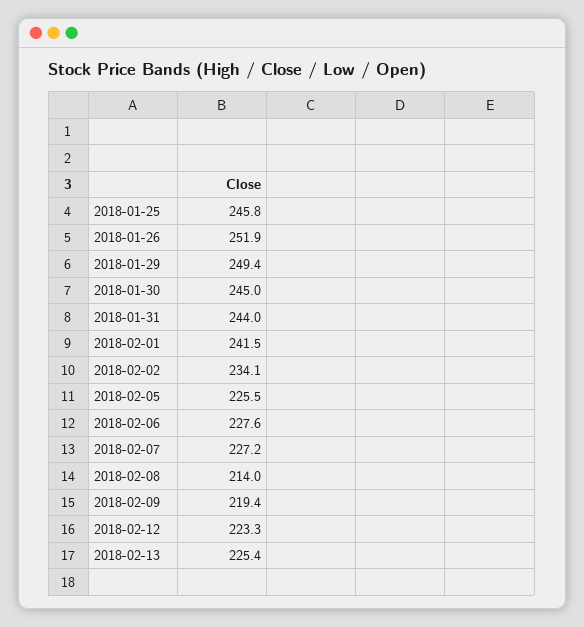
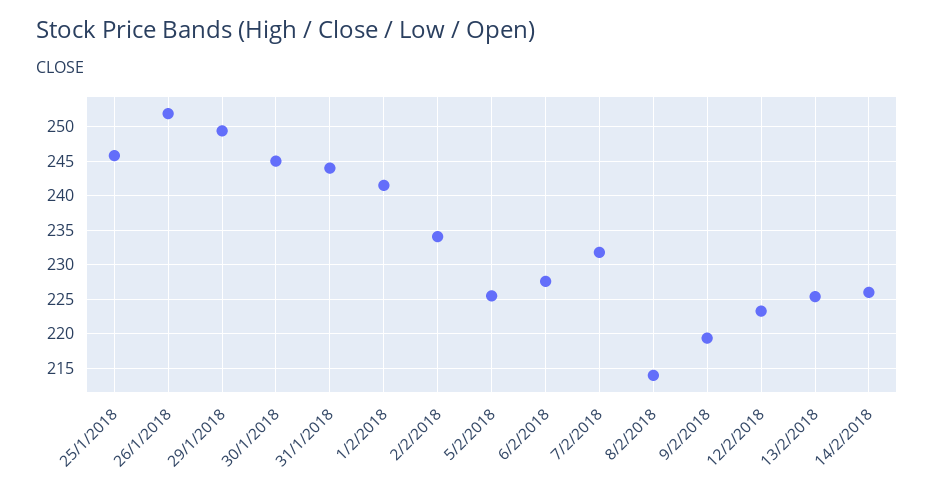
2018-02-07: 227.2 -> 232
14/2/2018: none -> 226

